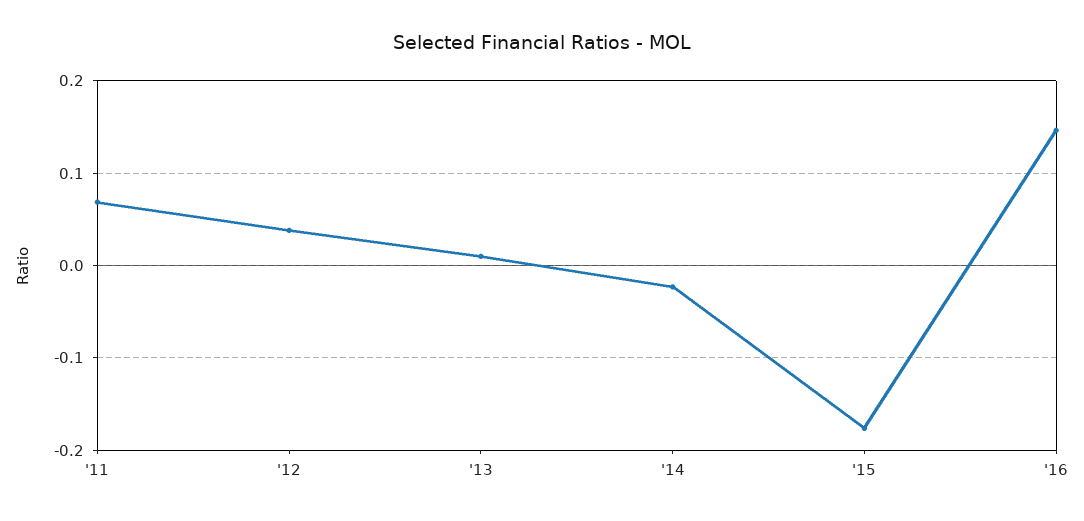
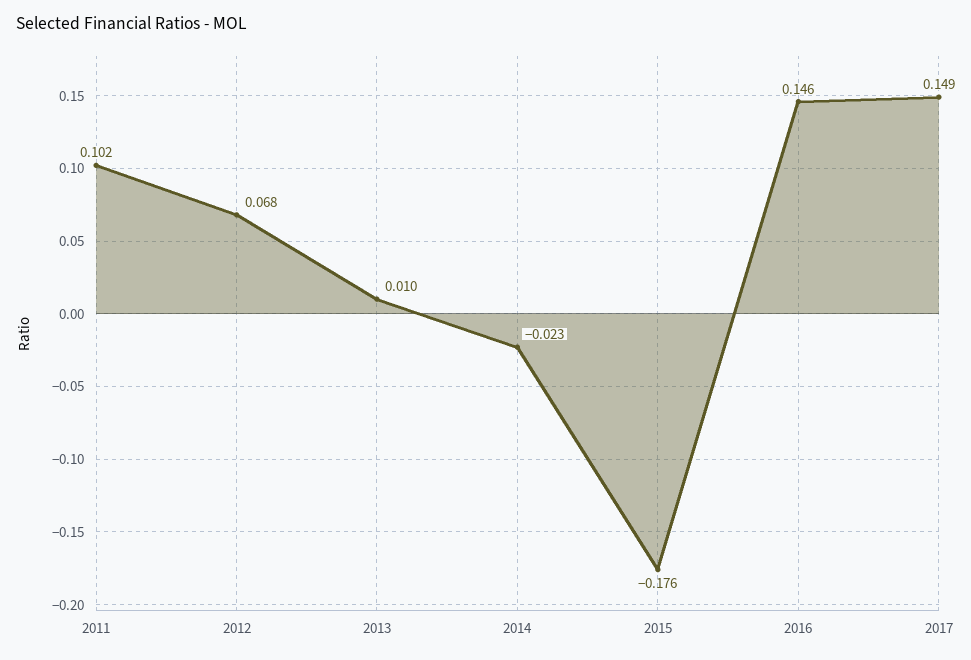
'11: 0.07 -> 0.102
'12: 0.04 -> 0.068
2017: none -> 0.149

